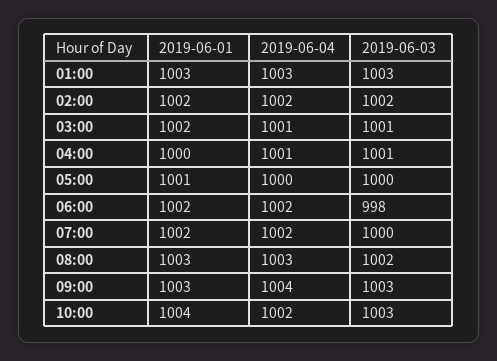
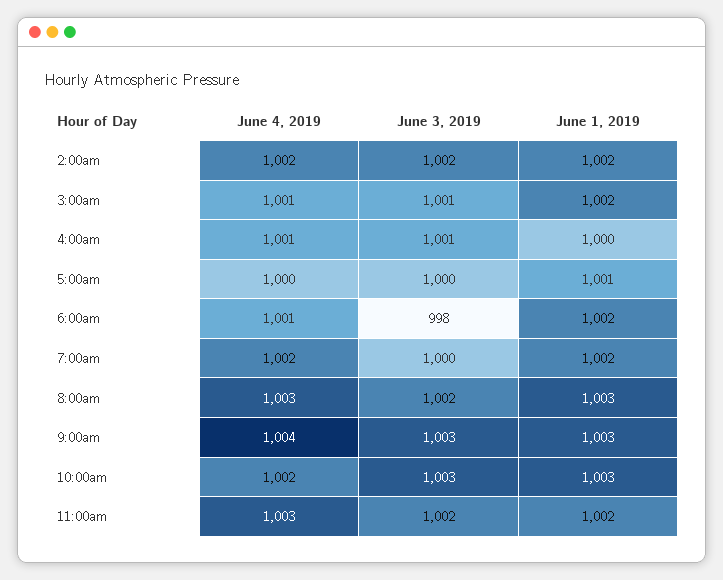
2019-06-01, 01:00: 1003 -> none
2019-06-04, 01:00: 1003 -> none
2019-06-03, 01:00: 1003 -> none
2019-06-04, 06:00: 1002 -> 1001
2019-06-01, 10:00: 1004 -> 1003
2019-06-04, 11:00am: none -> 1003
2019-06-03, 11:00am: none -> 1002
2019-06-01, 11:00am: none -> 1002

